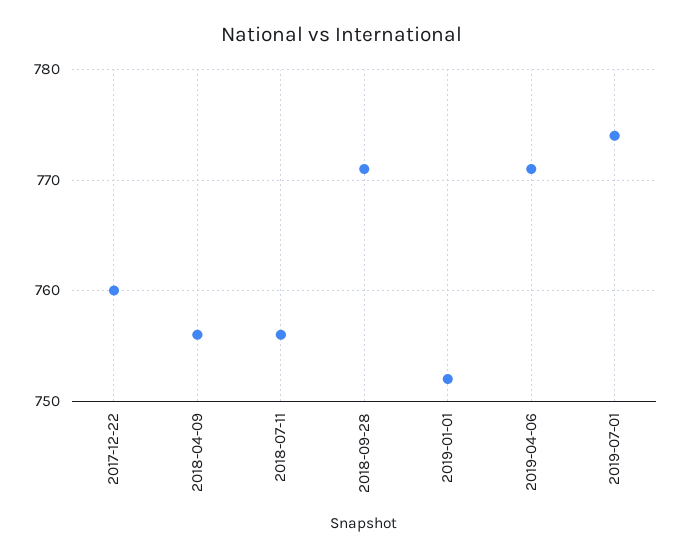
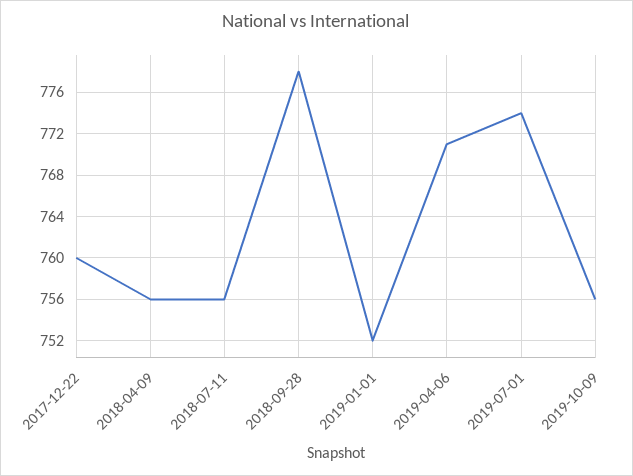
2018-09-28: 771 -> 778
2019-10-09: none -> 756

